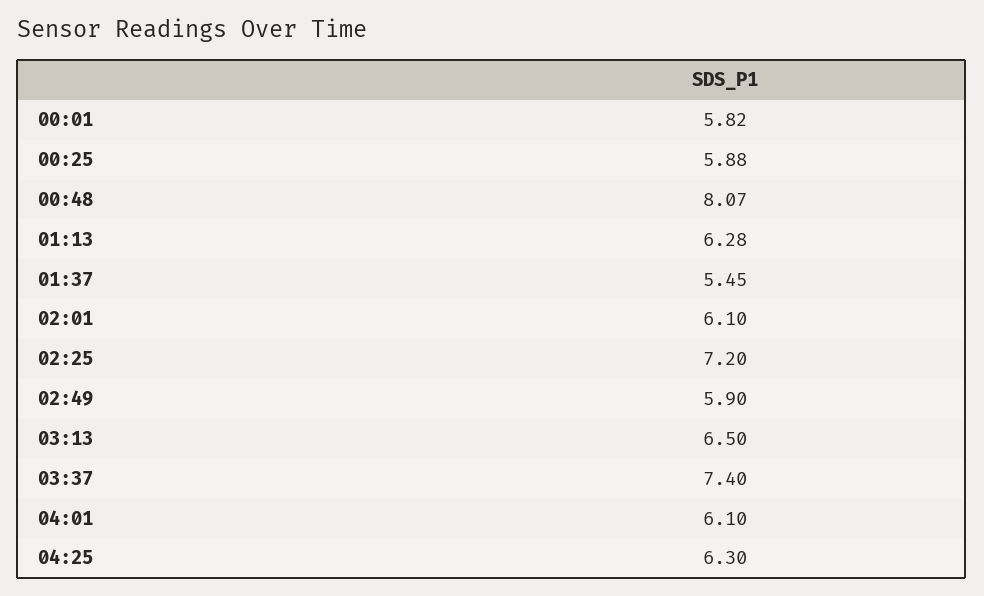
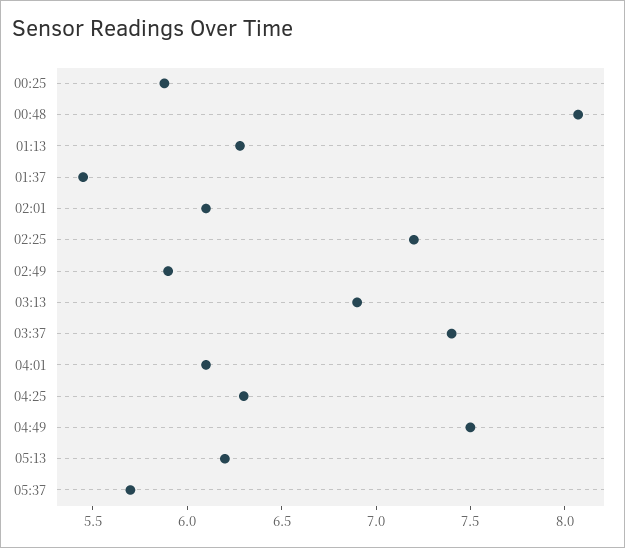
00:01: 5.82 -> none
03:13: 6.5 -> 6.9
04:49: none -> 7.5
05:13: none -> 6.2
05:37: none -> 5.7

